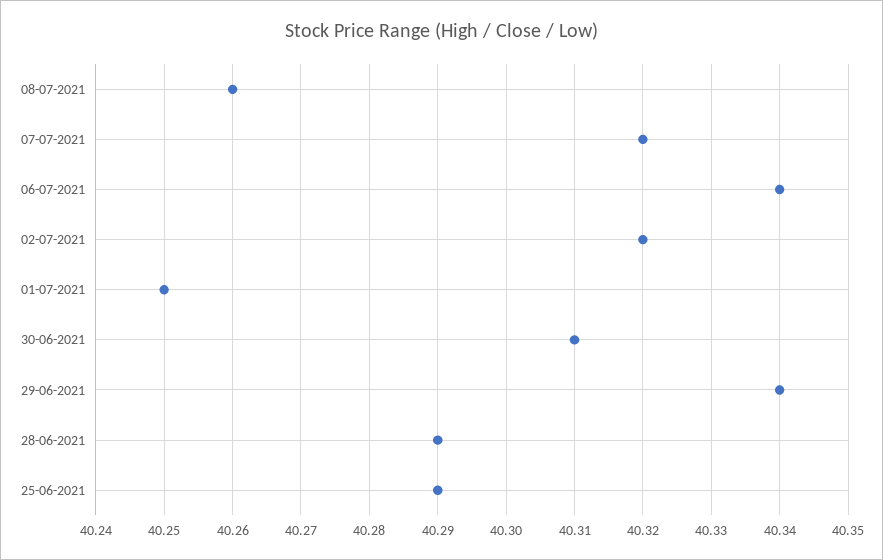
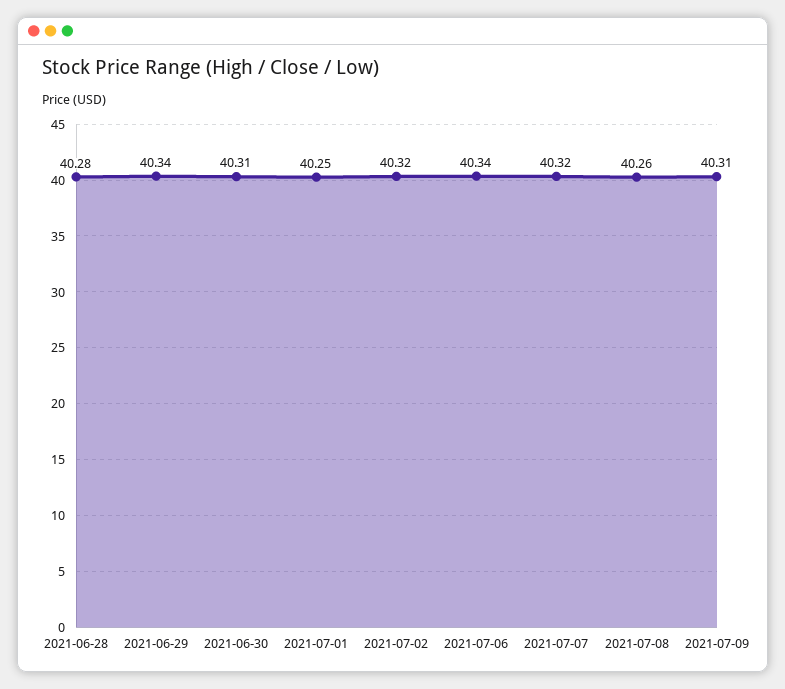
28-06-2021: 40.29 -> 40.28
25-06-2021: 40.29 -> none
2021-07-09: none -> 40.31

